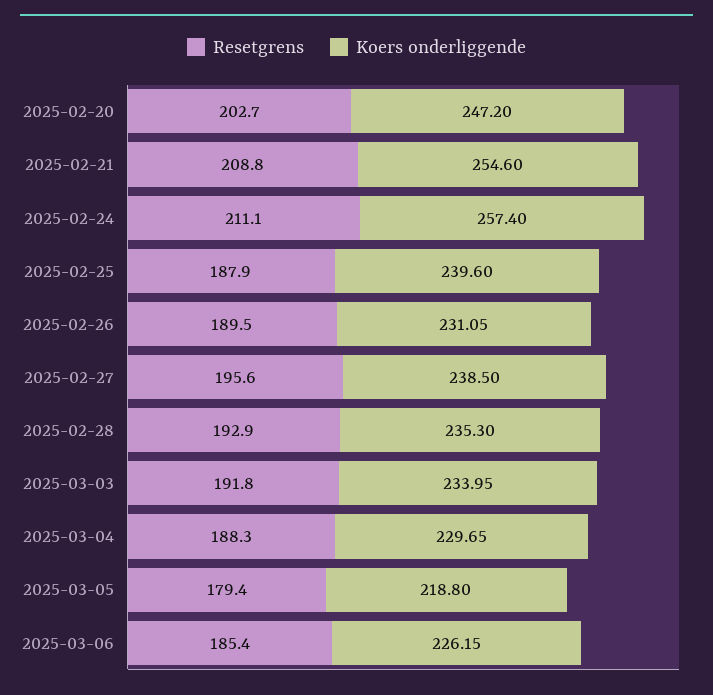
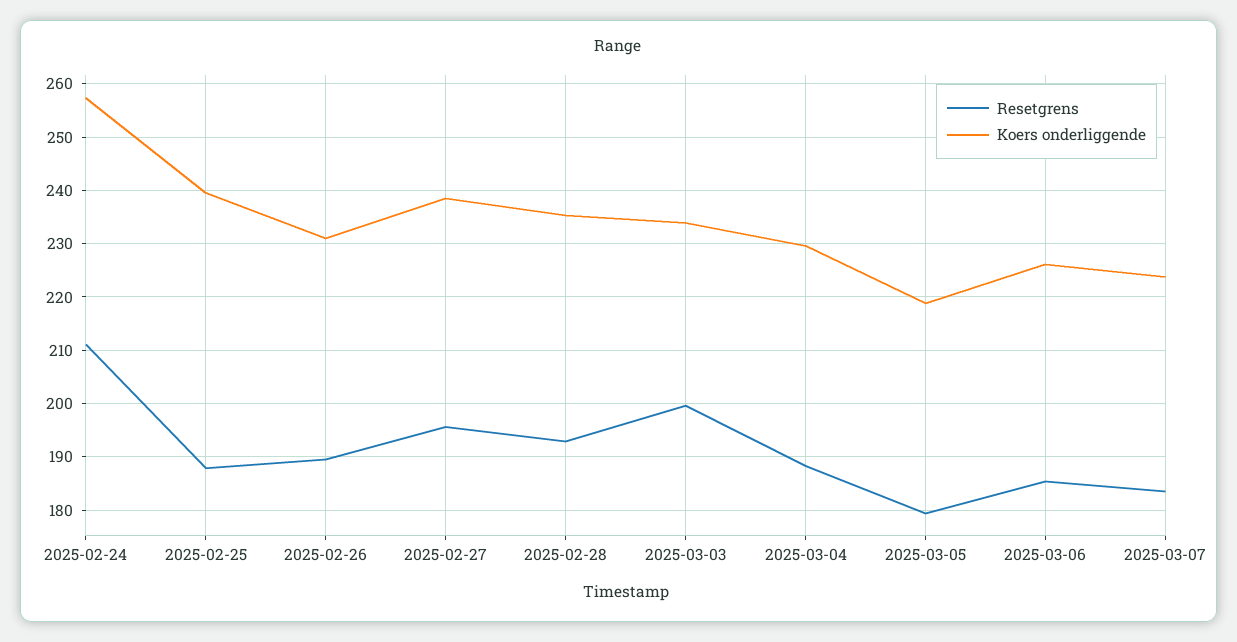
Resetgrens, 2025-02-20: 202.7 -> none
Koers onderliggende, 2025-02-20: 247.2 -> none
Resetgrens, 2025-02-21: 208.8 -> none
Koers onderliggende, 2025-02-21: 254.6 -> none
Resetgrens, 2025-03-03: 191.8 -> 200
Resetgrens, 2025-03-07: none -> 184
Koers onderliggende, 2025-03-07: none -> 224

